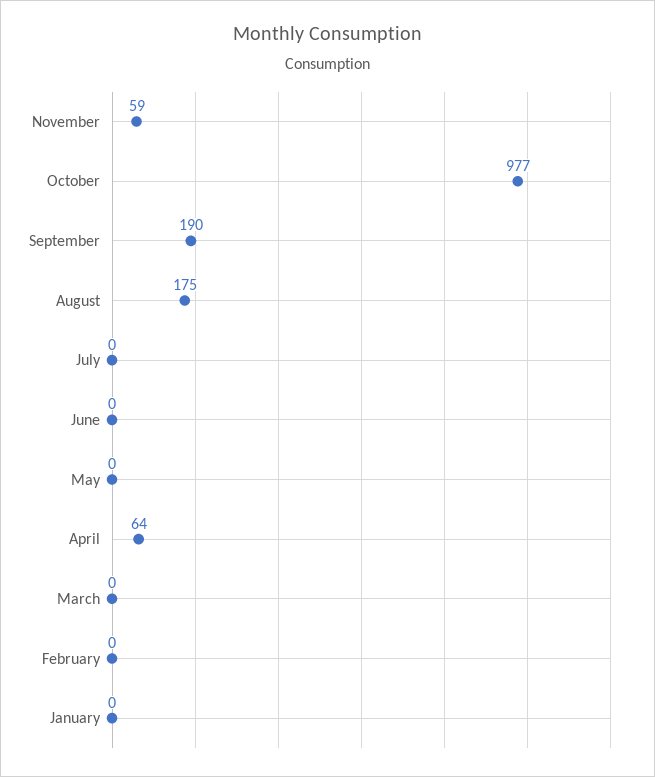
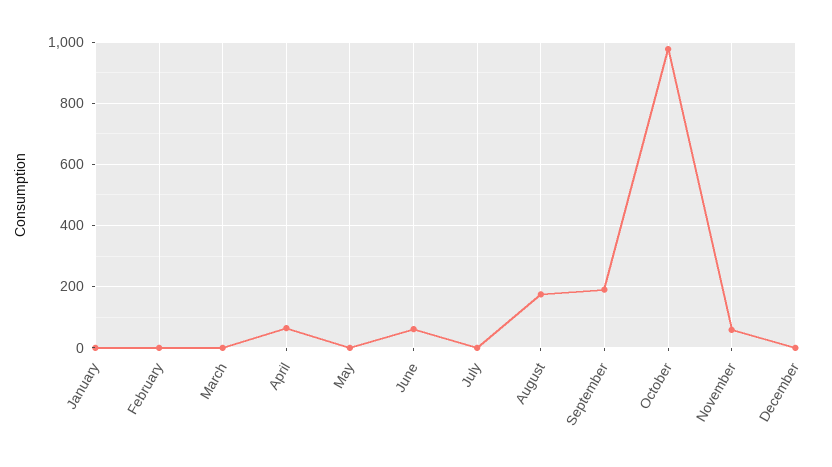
June: 0 -> 60
December: none -> 0

